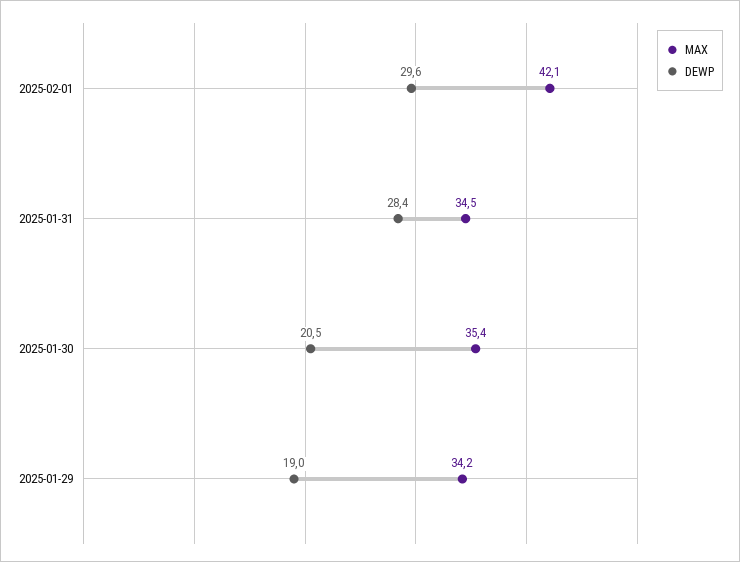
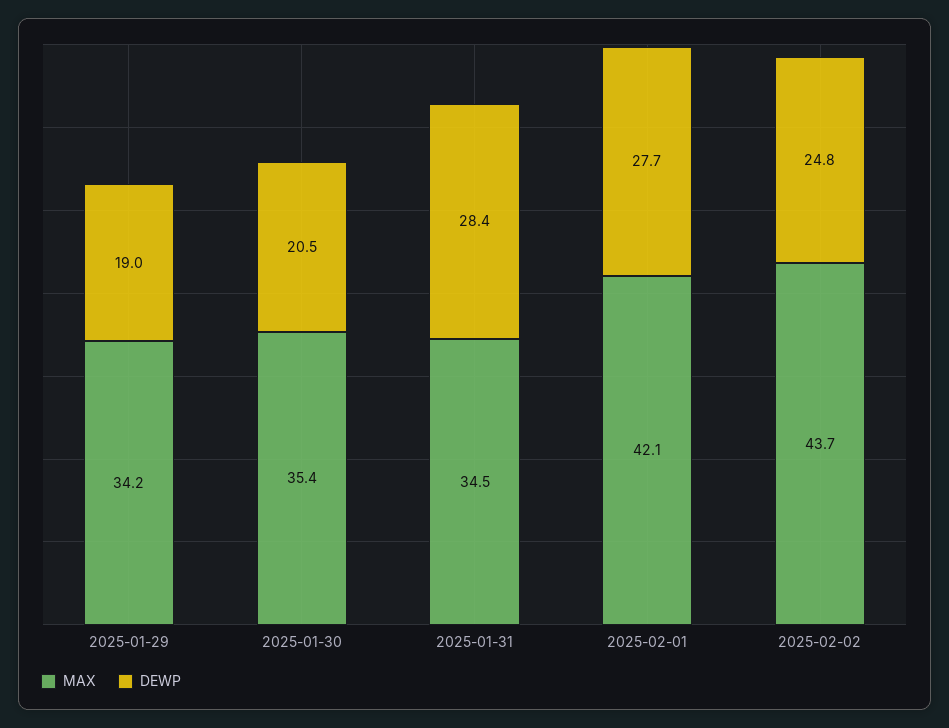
DEWP, 2025-02-01: 29.6 -> 27.7
MAX, 2025-02-02: none -> 43.7
DEWP, 2025-02-02: none -> 24.8

